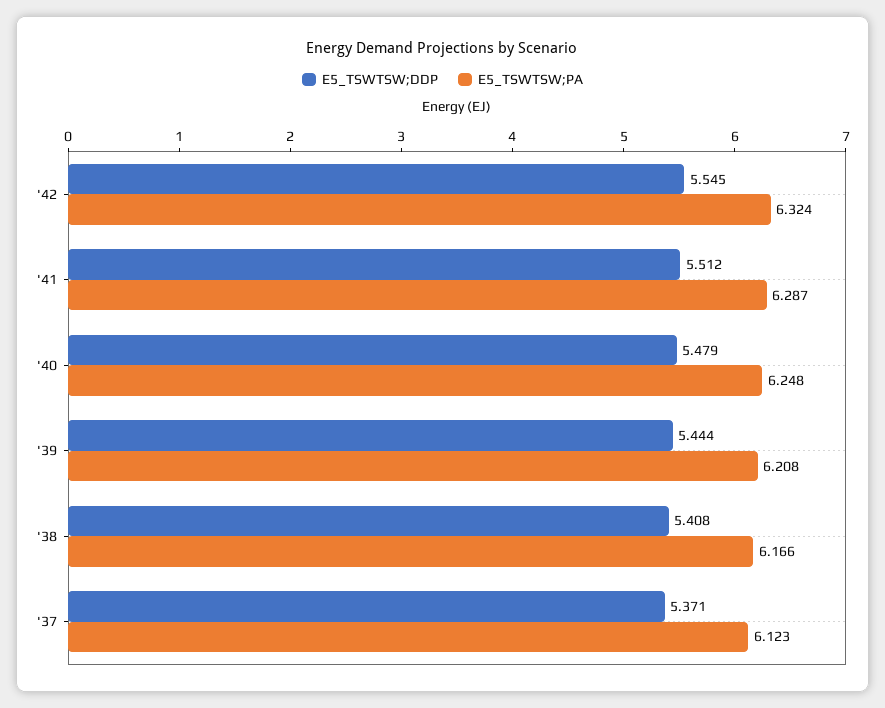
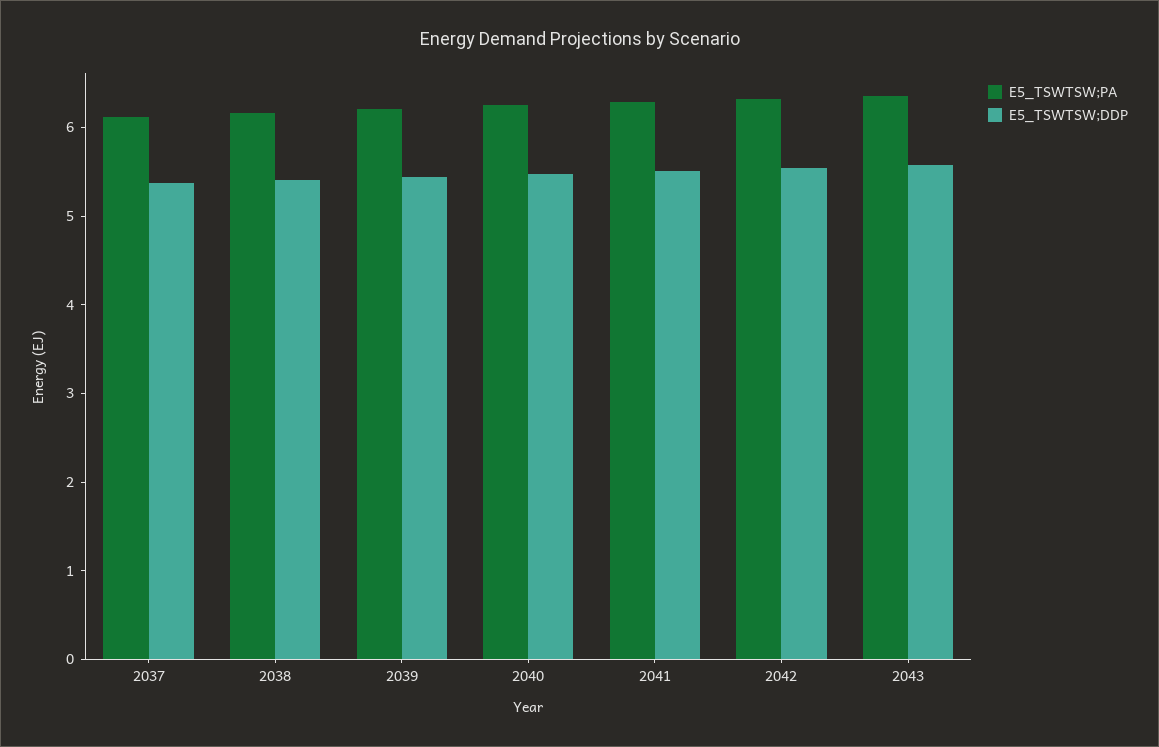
E5_TSWTSW;PA, 2043: none -> 6.4
E5_TSWTSW;DDP, 2043: none -> 5.6

